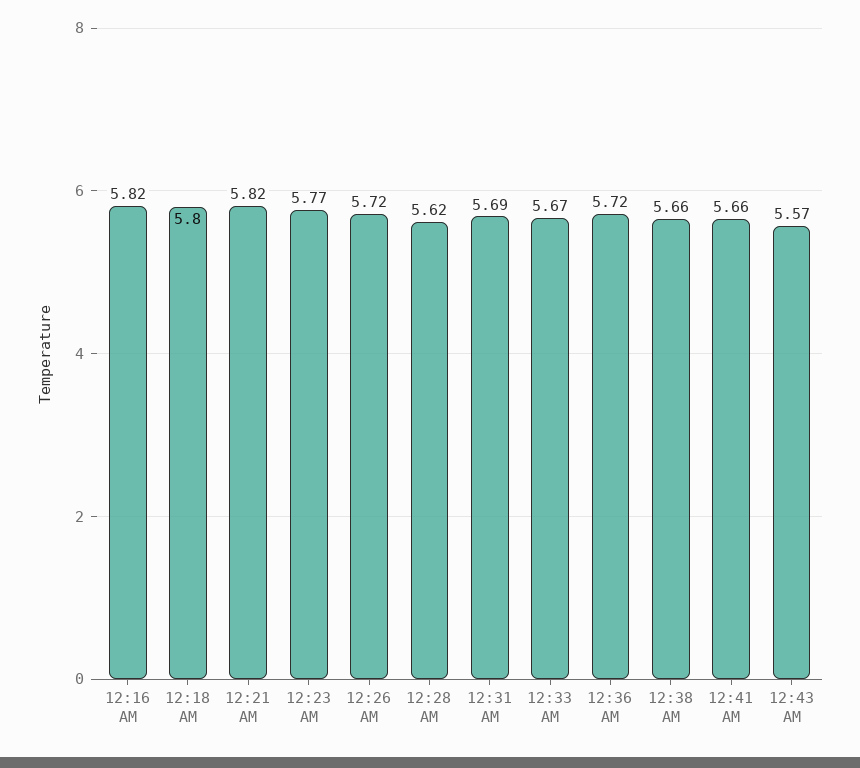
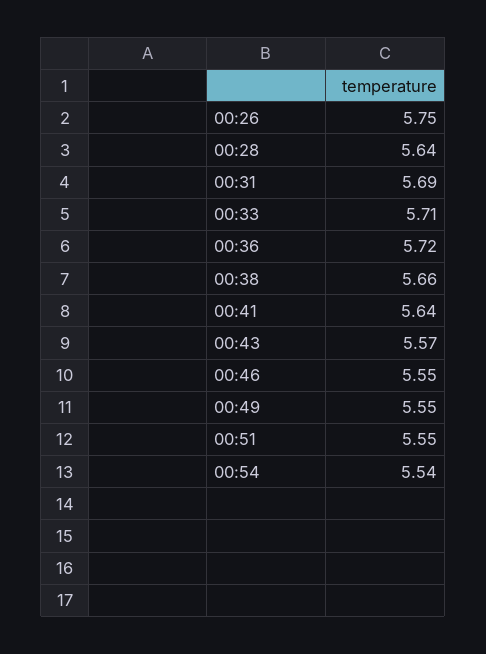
12:16 AM: 5.82 -> none
12:18 AM: 5.8 -> none
12:21 AM: 5.82 -> none
12:23 AM: 5.77 -> none
12:26 AM: 5.72 -> 5.75
12:28 AM: 5.62 -> 5.64
12:33 AM: 5.67 -> 5.71
12:41 AM: 5.66 -> 5.64
00:46: none -> 5.55
00:49: none -> 5.55
00:51: none -> 5.55
00:54: none -> 5.54

